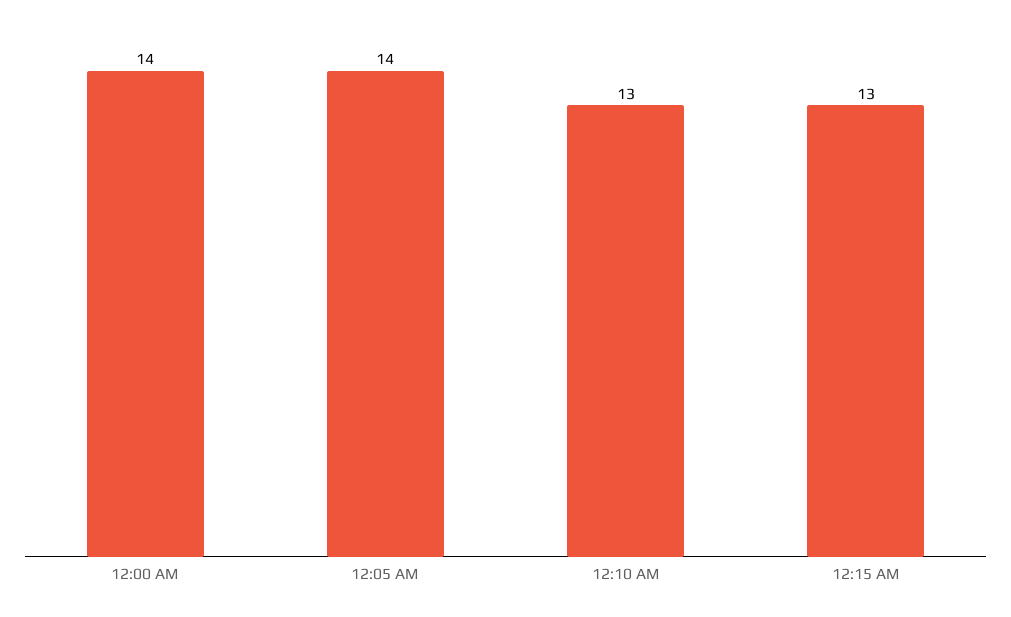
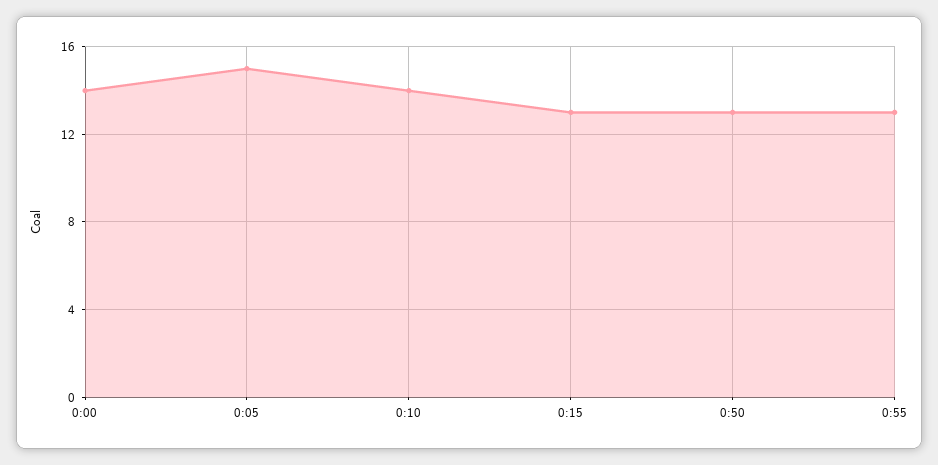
12:05 AM: 14 -> 15
12:10 AM: 13 -> 14
0:50: none -> 13
0:55: none -> 13

